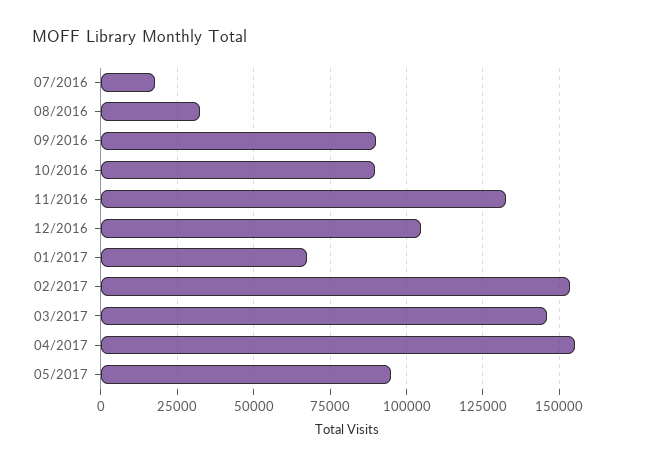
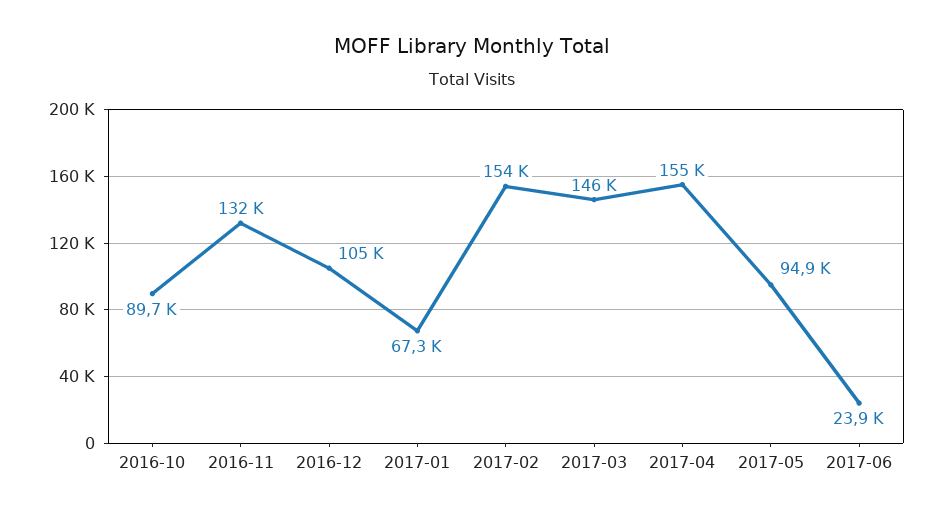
07/2016: 17500 -> none
08/2016: 32500 -> none
09/2016: 90000 -> none
2017-06: none -> 23900

